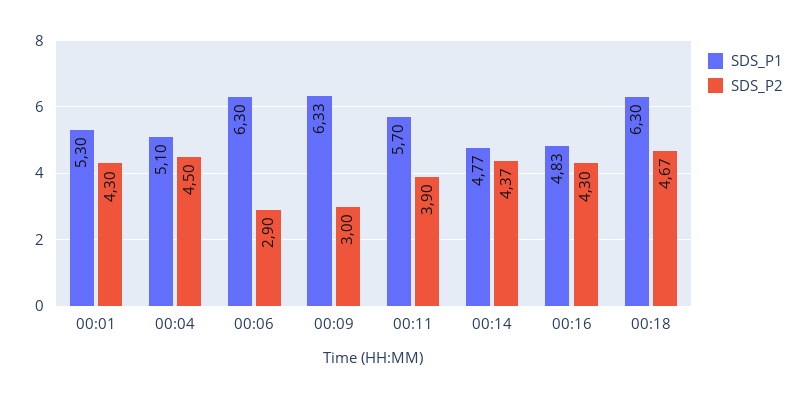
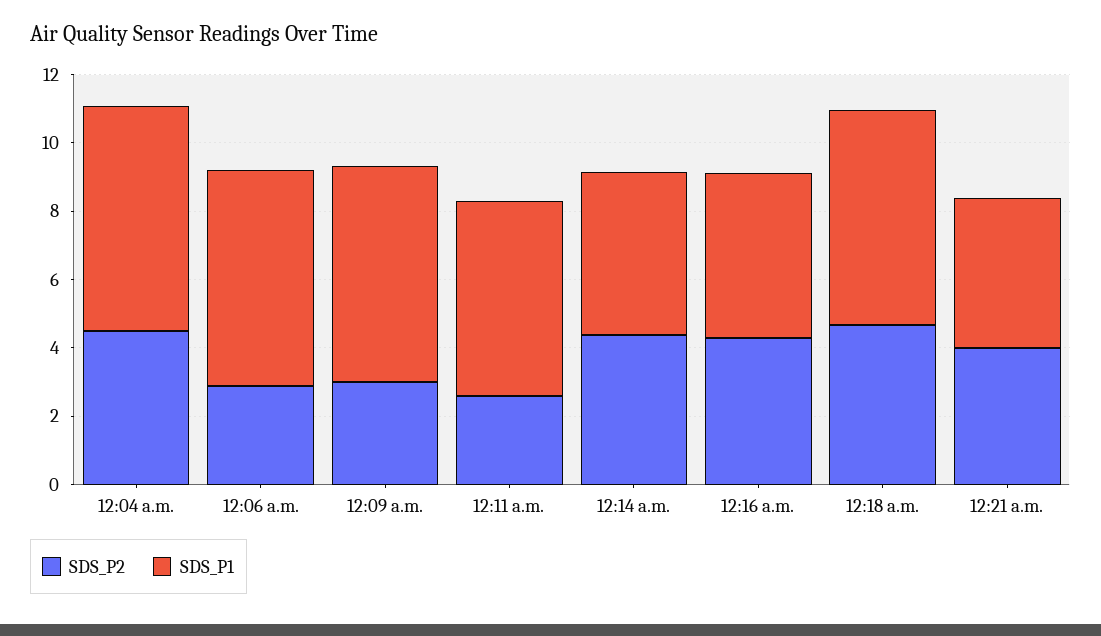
SDS_P1, 00:01: 5.3 -> none
SDS_P2, 00:01: 4.3 -> none
SDS_P1, 00:04: 5.1 -> 6.5
SDS_P2, 00:11: 3.9 -> 2.5
SDS_P2, 12:21 a.m.: none -> 4
SDS_P1, 12:21 a.m.: none -> 4.5

